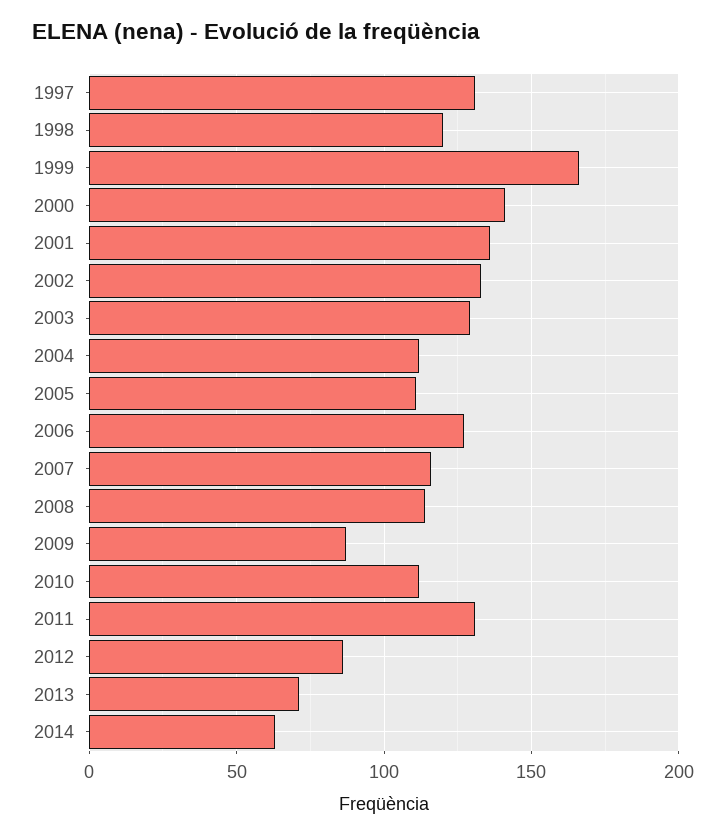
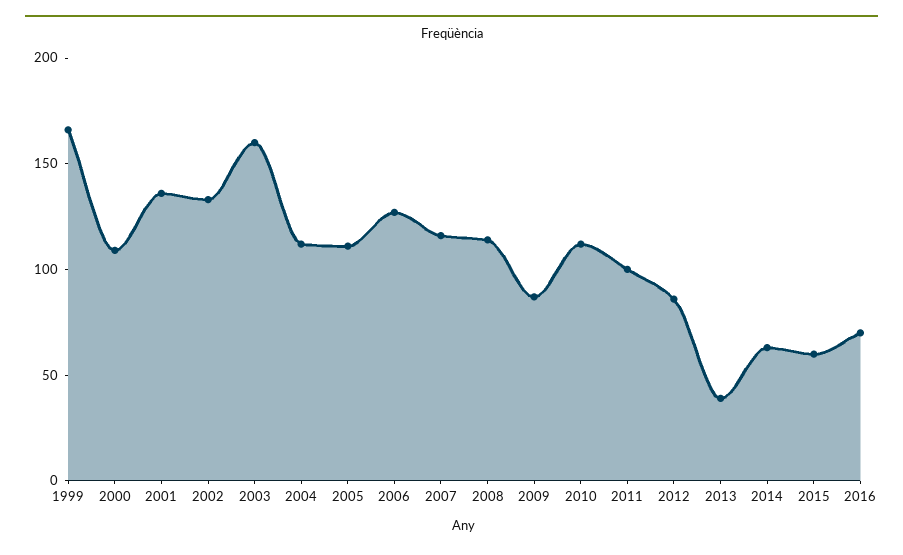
1997: 130 -> none
1998: 120 -> none
2000: 140 -> 110
2003: 130 -> 160
2011: 130 -> 100
2013: 70 -> 40
2015: none -> 60
2016: none -> 70

